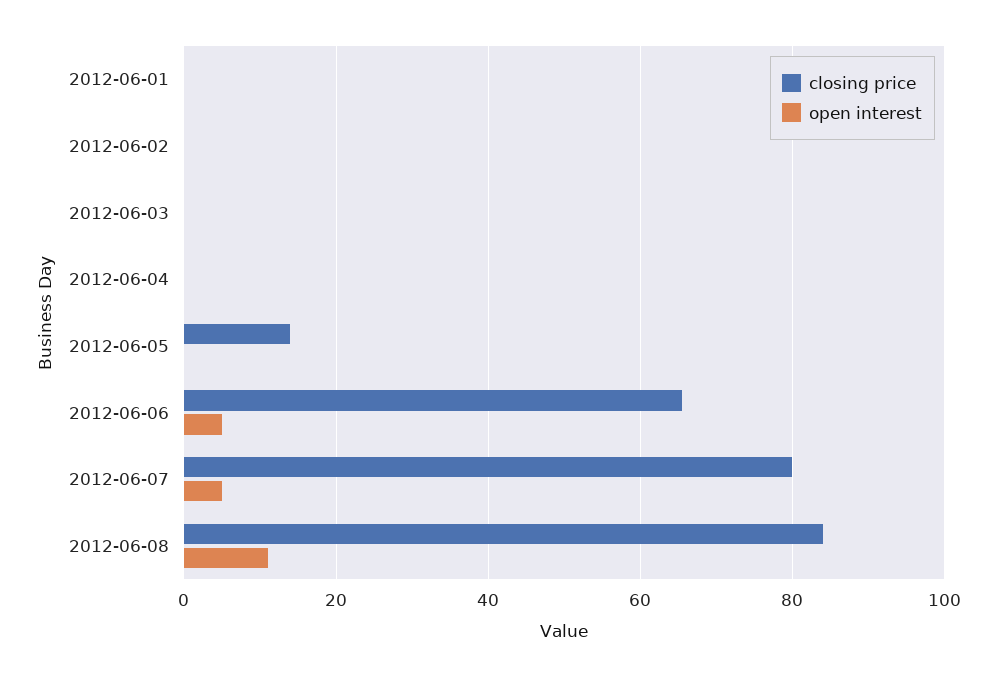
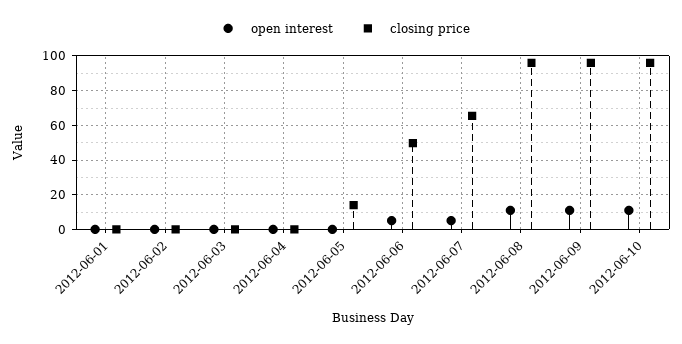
closing price, 2012-06-06: 66 -> 50
closing price, 2012-06-07: 80 -> 65
closing price, 2012-06-08: 84 -> 95
open interest, 2012-06-09: none -> 10
closing price, 2012-06-09: none -> 95
open interest, 2012-06-10: none -> 10
closing price, 2012-06-10: none -> 95

